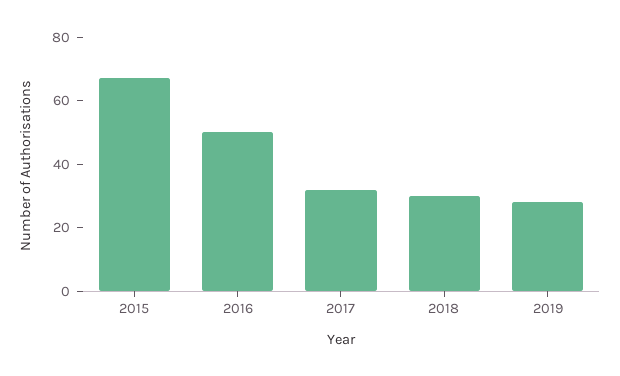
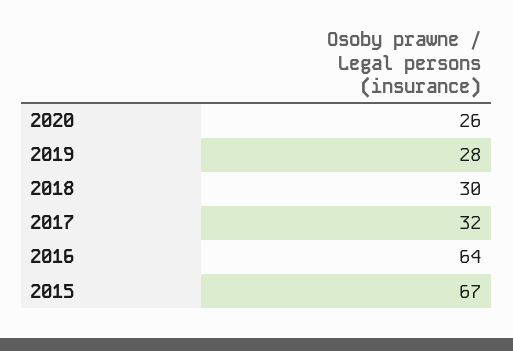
2016: 50 -> 64
2020: none -> 26

